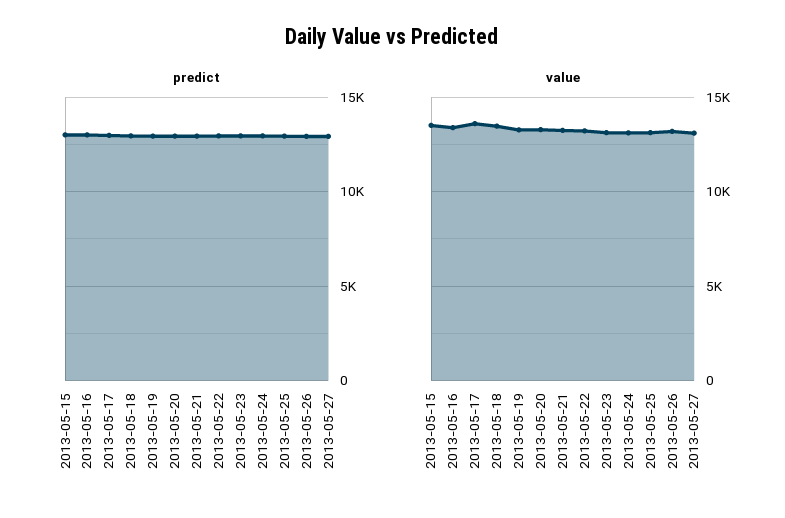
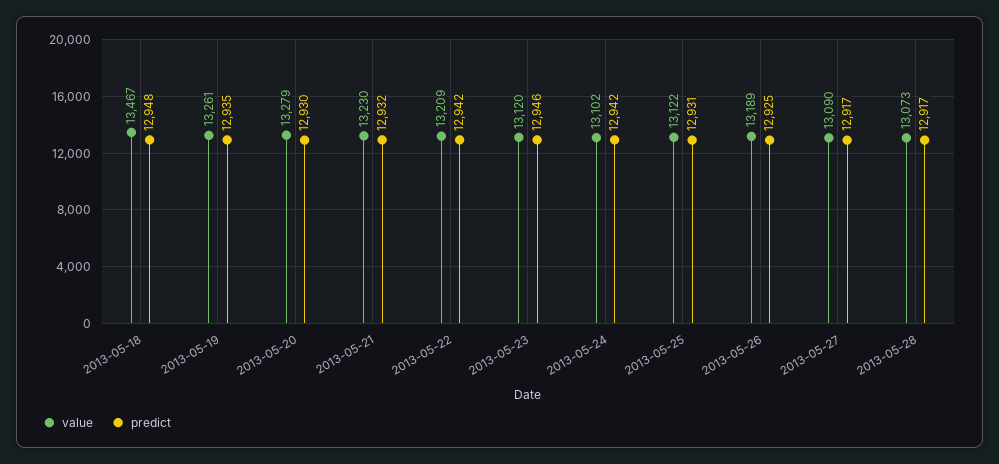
predict, 2013-05-15: 13000 -> none
predict, 2013-05-16: 13000 -> none
predict, 2013-05-17: 13000 -> none
value, 2013-05-15: 13500 -> none
value, 2013-05-16: 13500 -> none
value, 2013-05-17: 13500 -> none
value, 2013-05-28: none -> 13073
predict, 2013-05-28: none -> 12917

